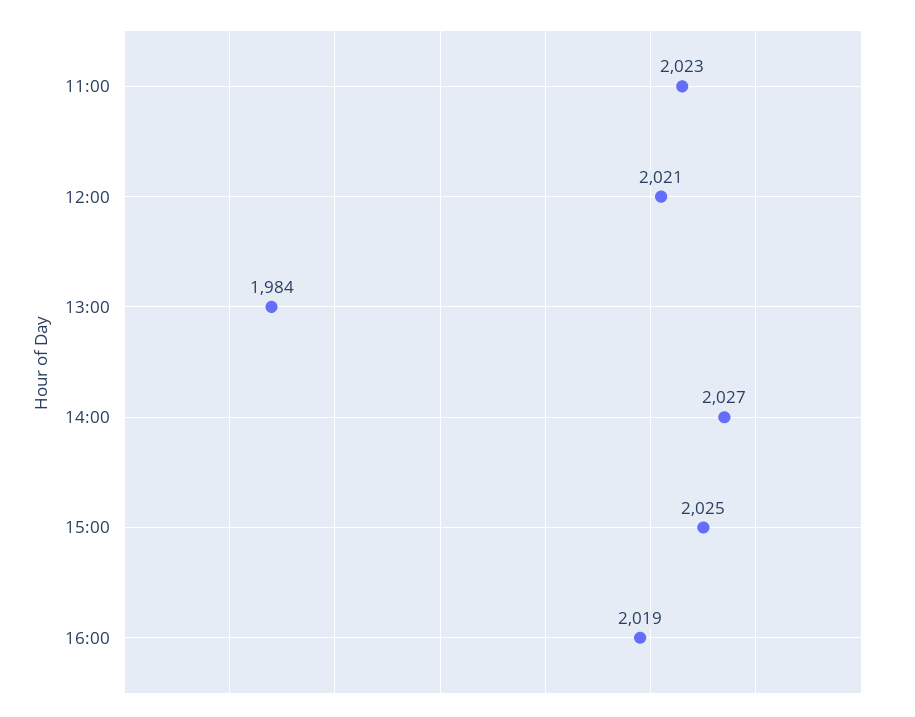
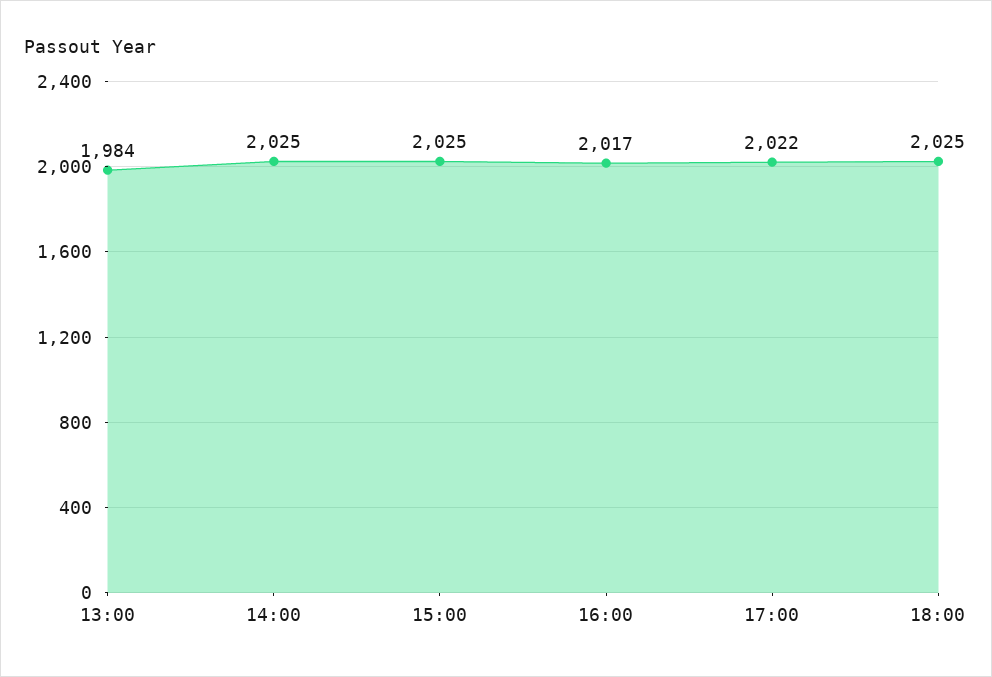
11:00: 2023 -> none
12:00: 2021 -> none
14:00: 2027 -> 2025
16:00: 2019 -> 2017
17:00: none -> 2022
18:00: none -> 2025

